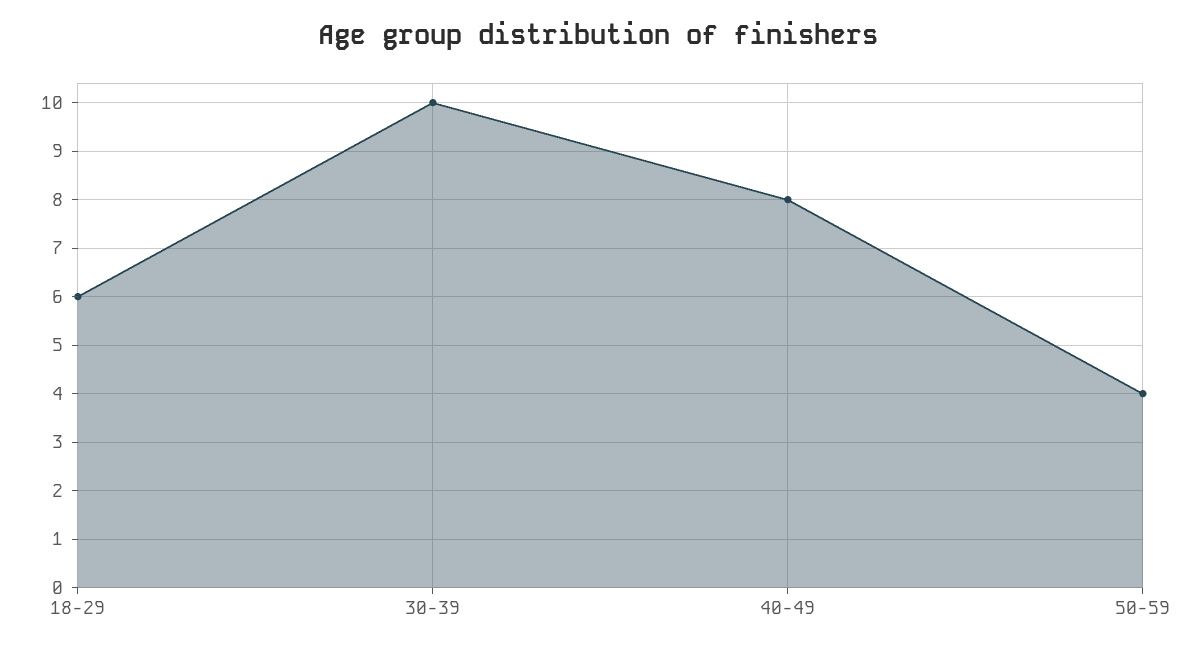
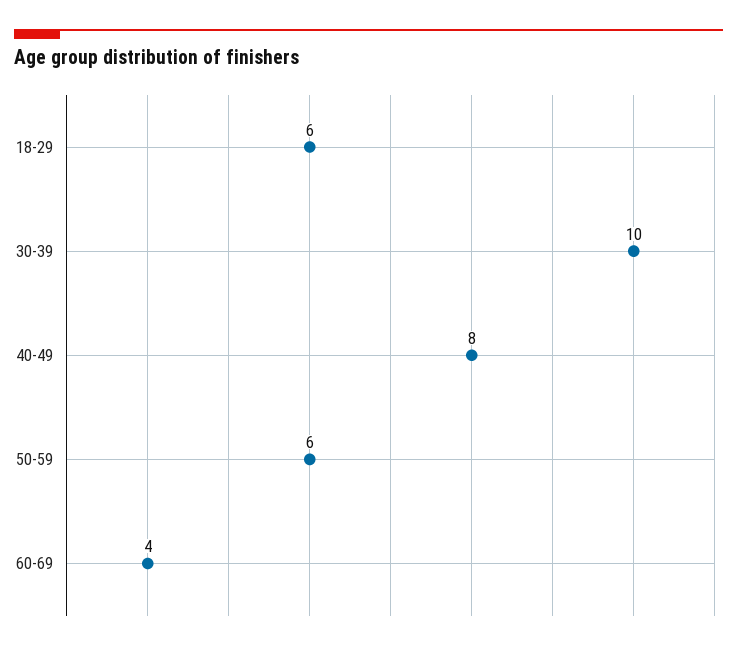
50-59: 4 -> 6
60-69: none -> 4

